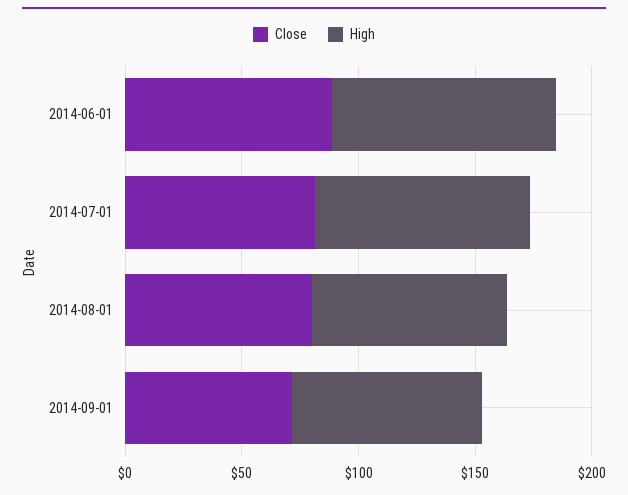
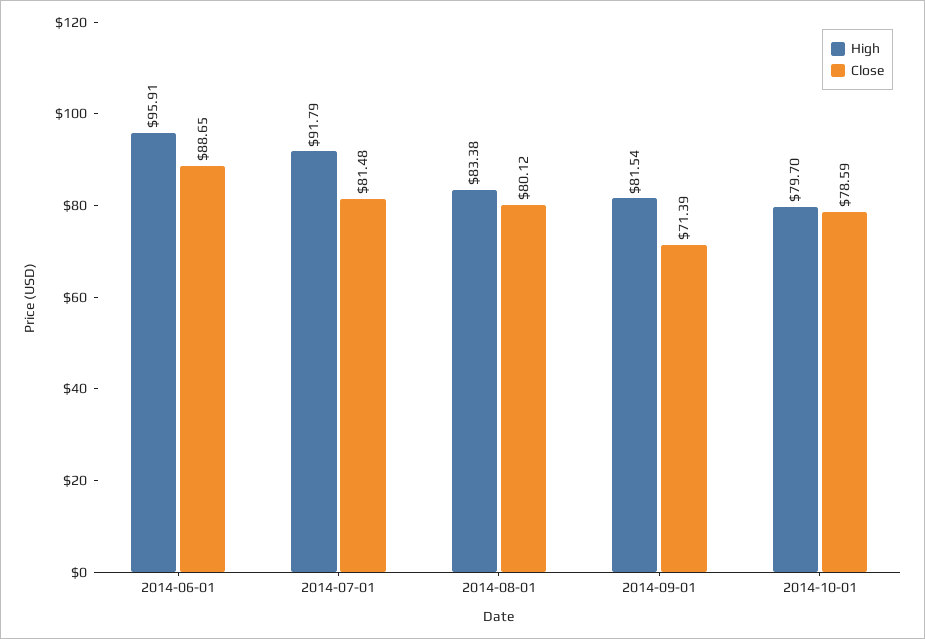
High, 2014-10-01: none -> 79.7
Close, 2014-10-01: none -> 78.59

